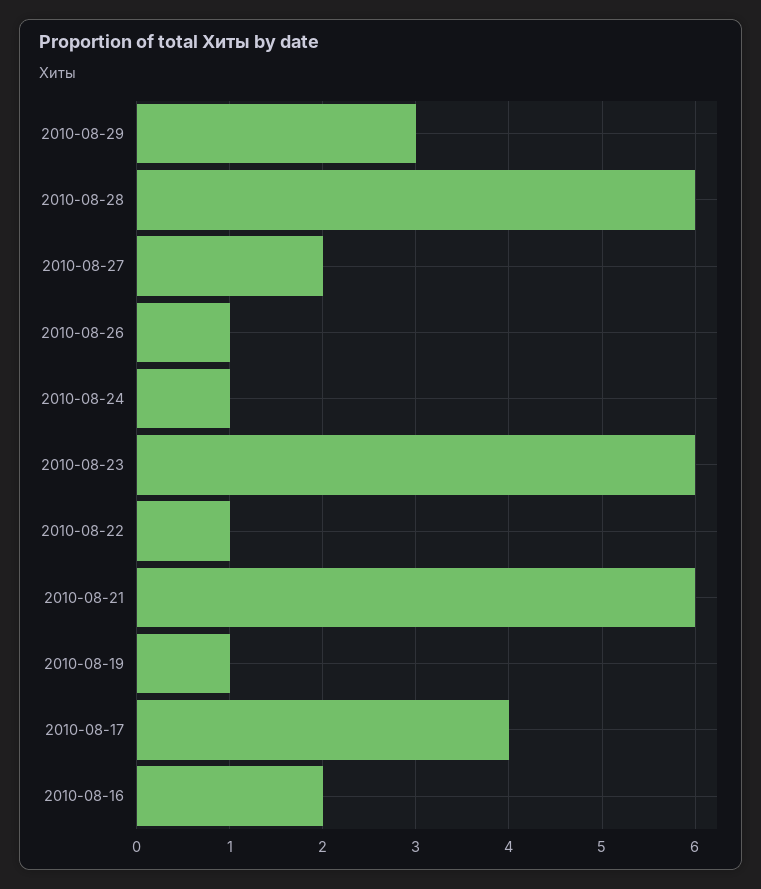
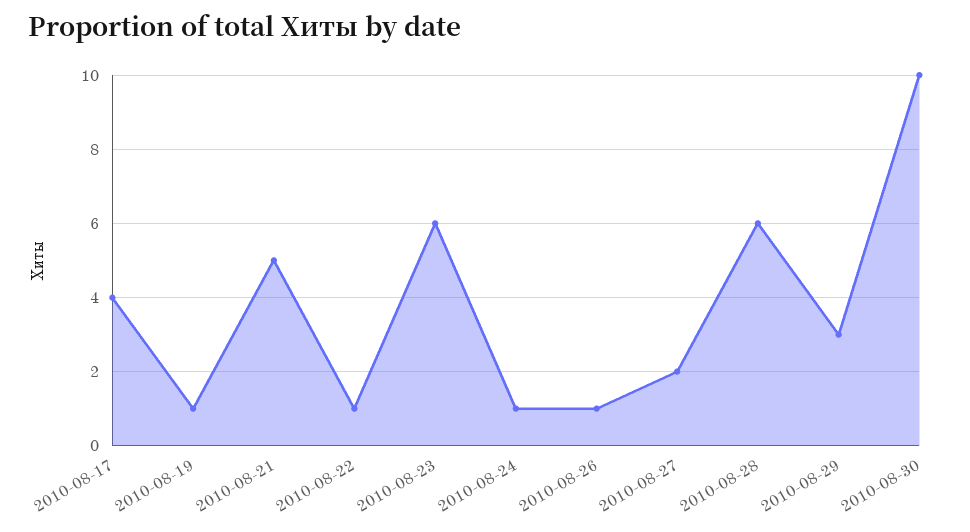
2010-08-21: 6 -> 5
2010-08-16: 2 -> none
2010-08-30: none -> 10

